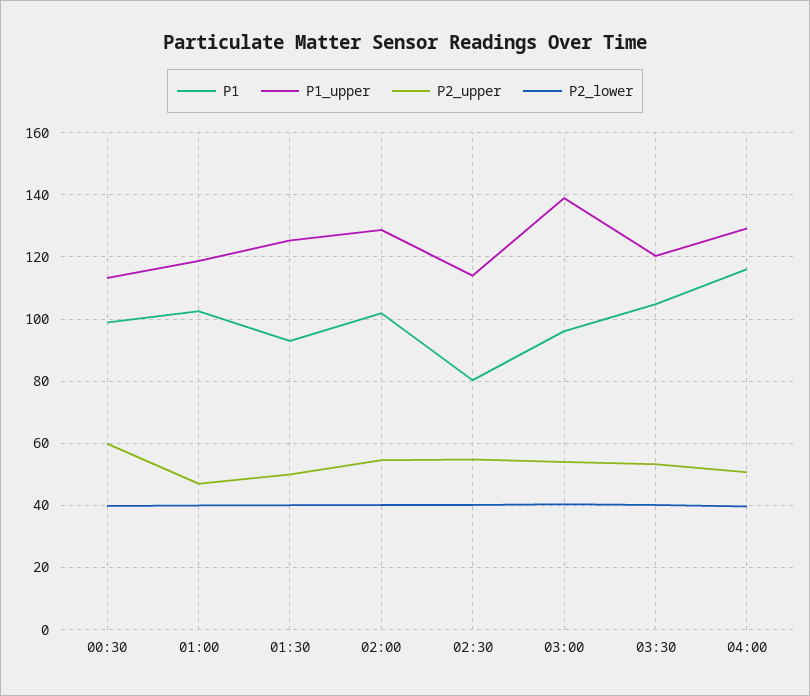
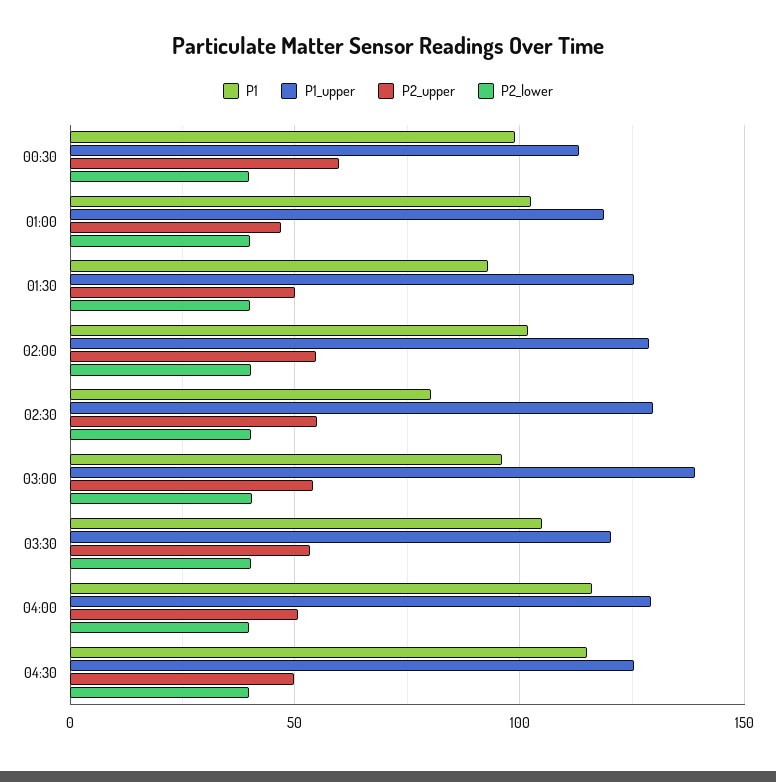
P1_upper, 02:30: 114 -> 130
P1, 04:30: none -> 115
P1_upper, 04:30: none -> 125
P2_upper, 04:30: none -> 50
P2_lower, 04:30: none -> 40

